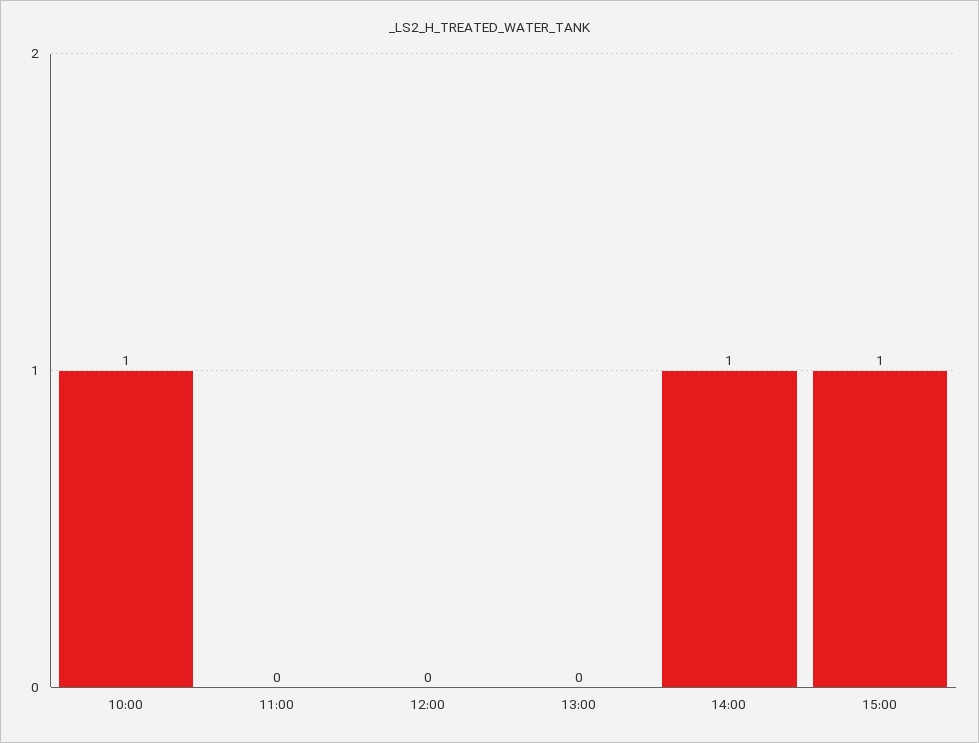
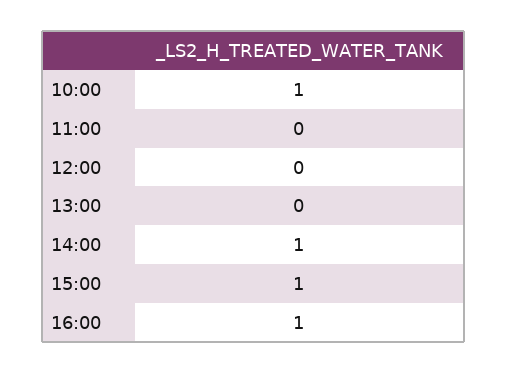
16:00: none -> 1

